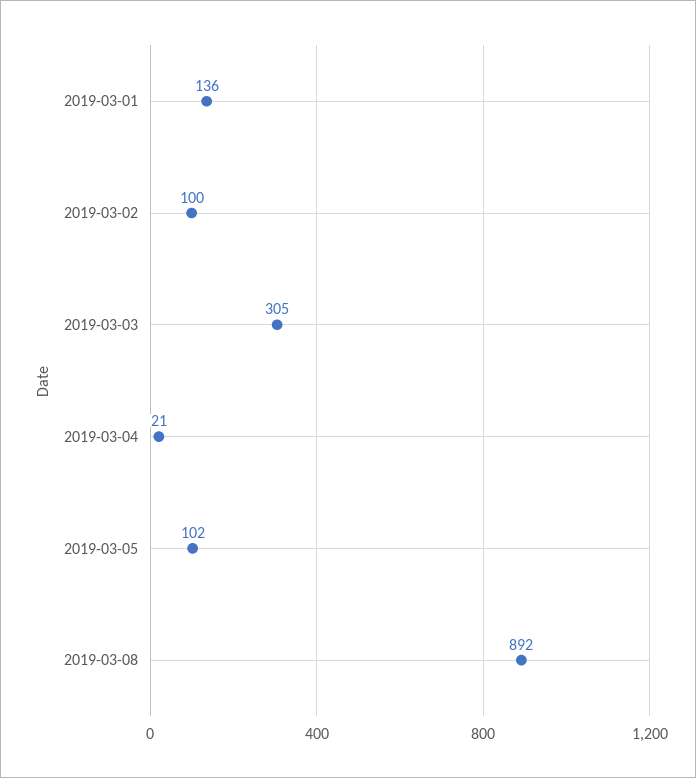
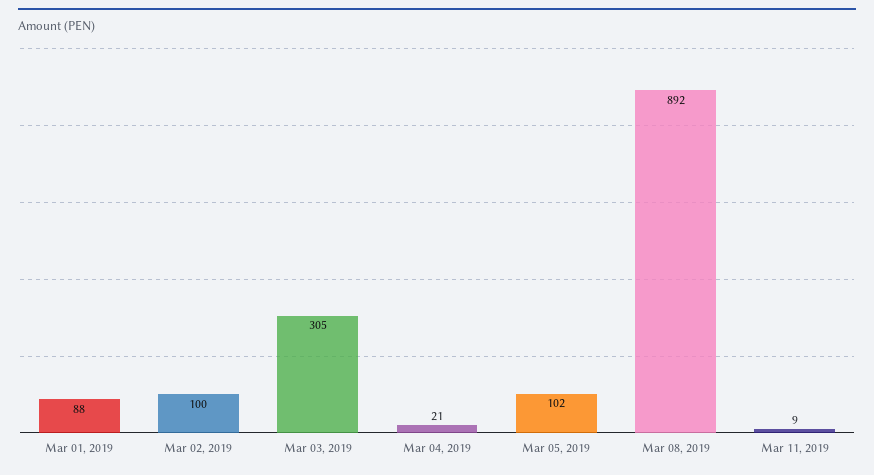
2019-03-01: 136 -> 88
Mar 11, 2019: none -> 9

